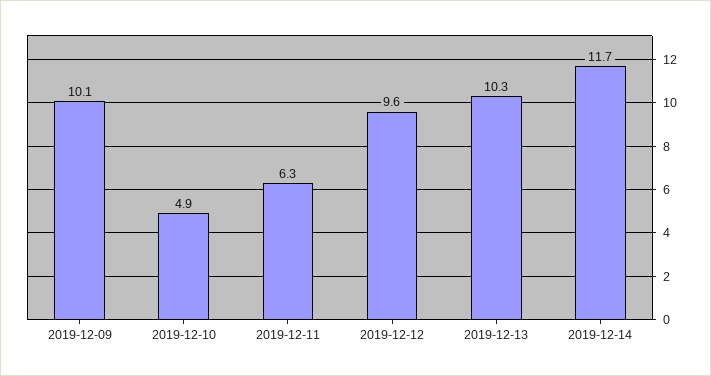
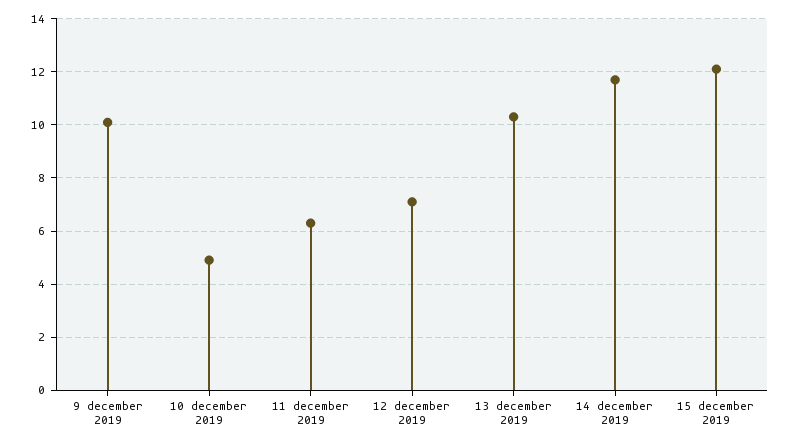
2019-12-12: 9.6 -> 7
15 december 2019: none -> 12

